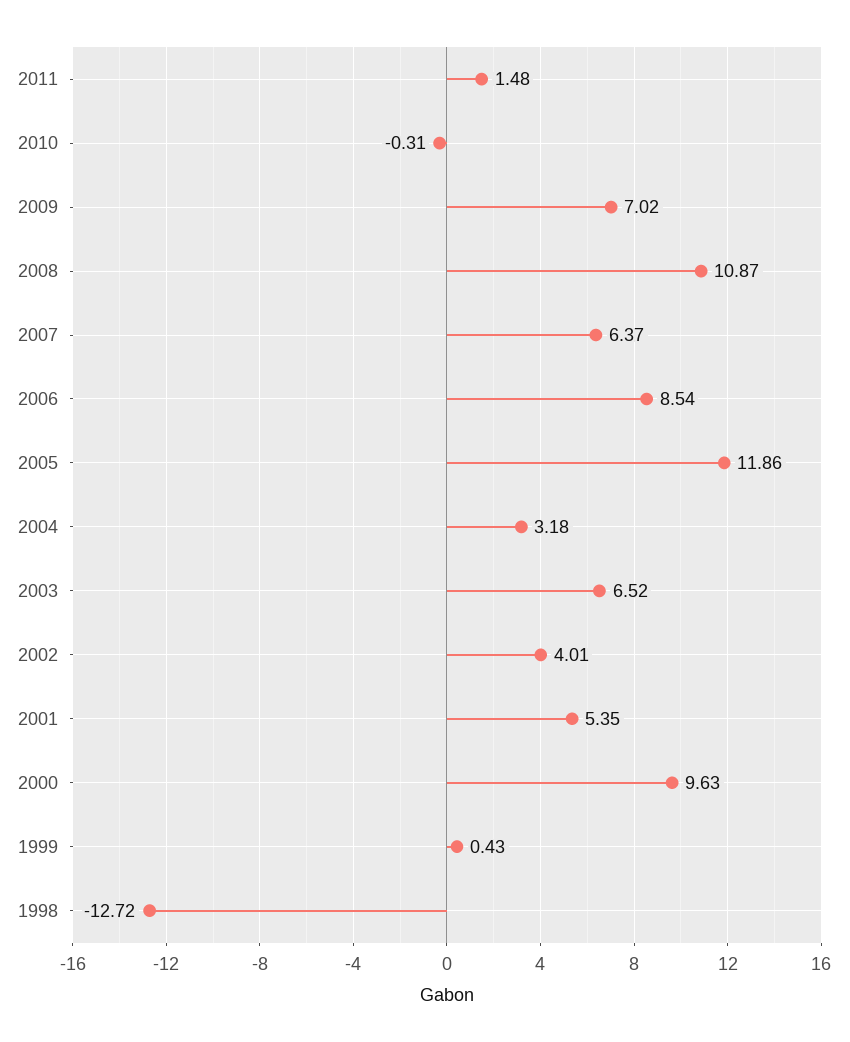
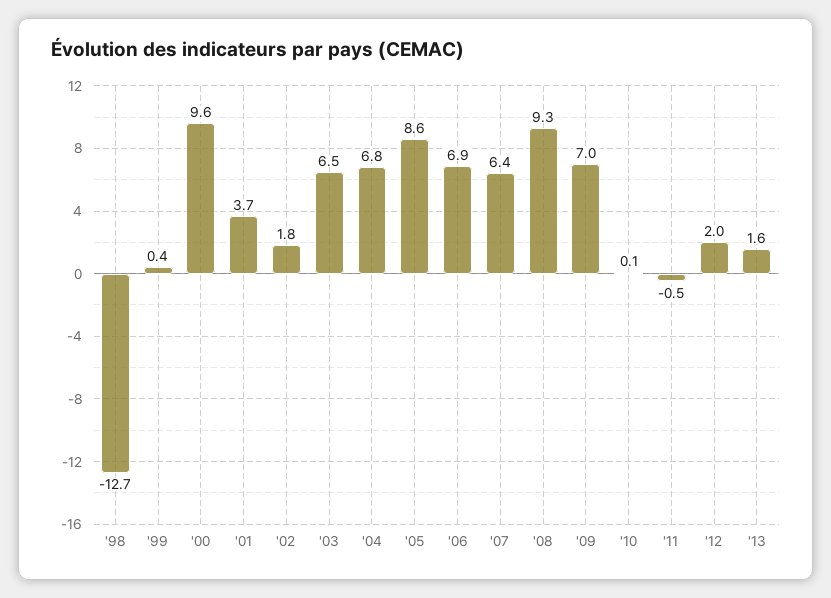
2011: 1.48 -> -0.5
2010: -0.31 -> 0.1
2008: 10.87 -> 9.3
2006: 8.54 -> 6.9
2005: 11.86 -> 8.6
2004: 3.18 -> 6.8
2002: 4.01 -> 1.8
2001: 5.35 -> 3.7
'12: none -> 2
'13: none -> 1.6

